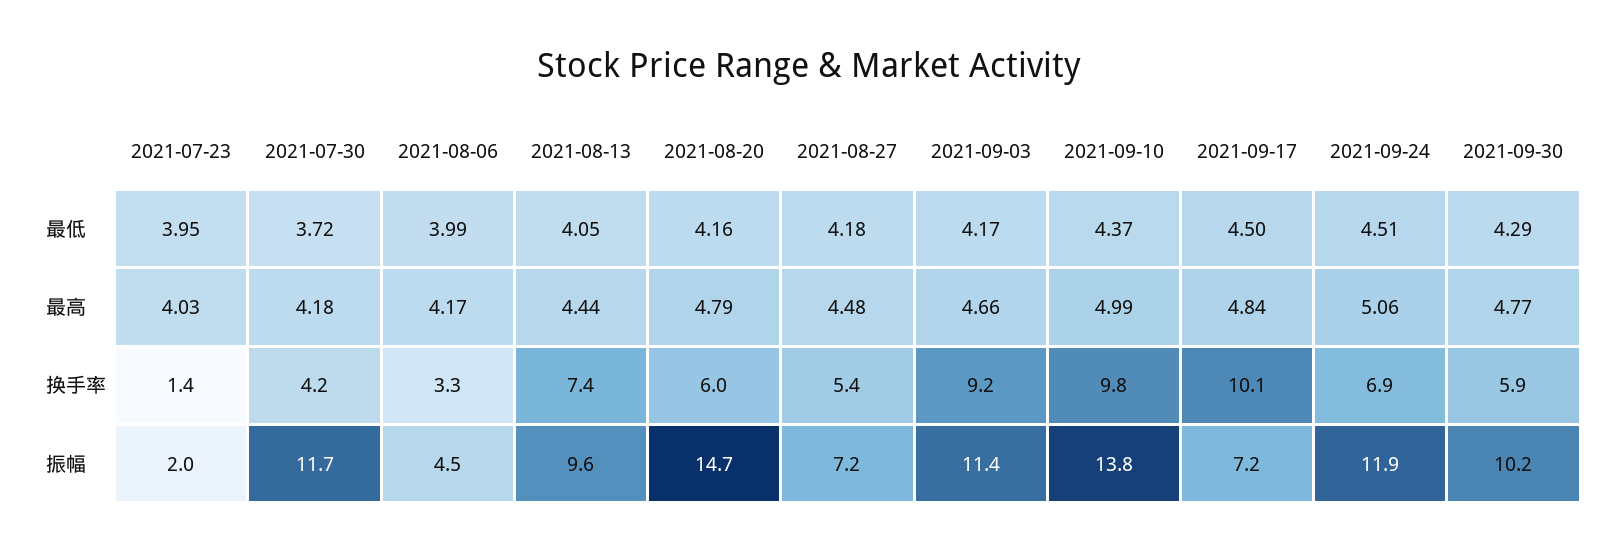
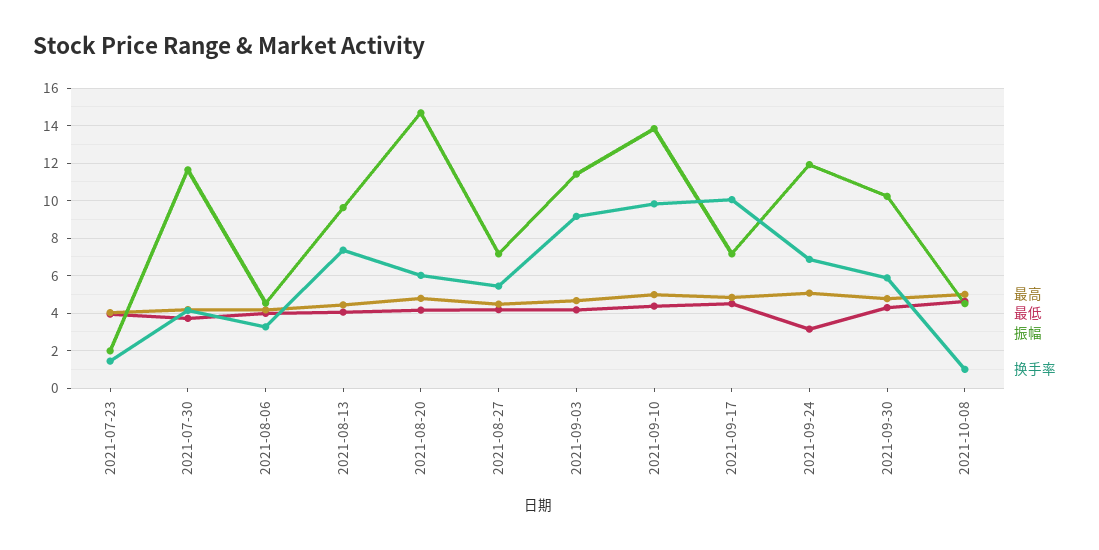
最低, 2021-09-24: 4.51 -> 3
最高, 2021-10-08: none -> 5
最低, 2021-10-08: none -> 4.5
振幅, 2021-10-08: none -> 4.5
换手率, 2021-10-08: none -> 1

